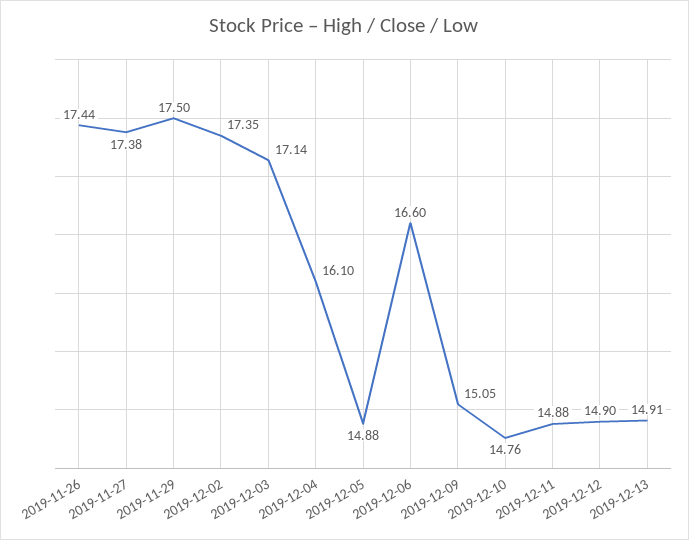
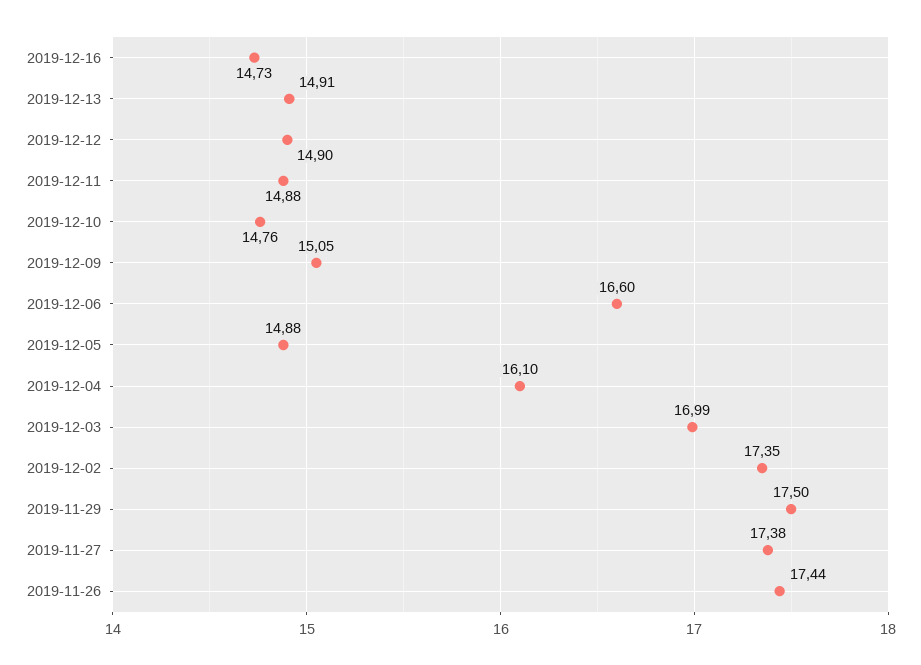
2019-12-03: 17.14 -> 16.99
2019-12-16: none -> 14.73

